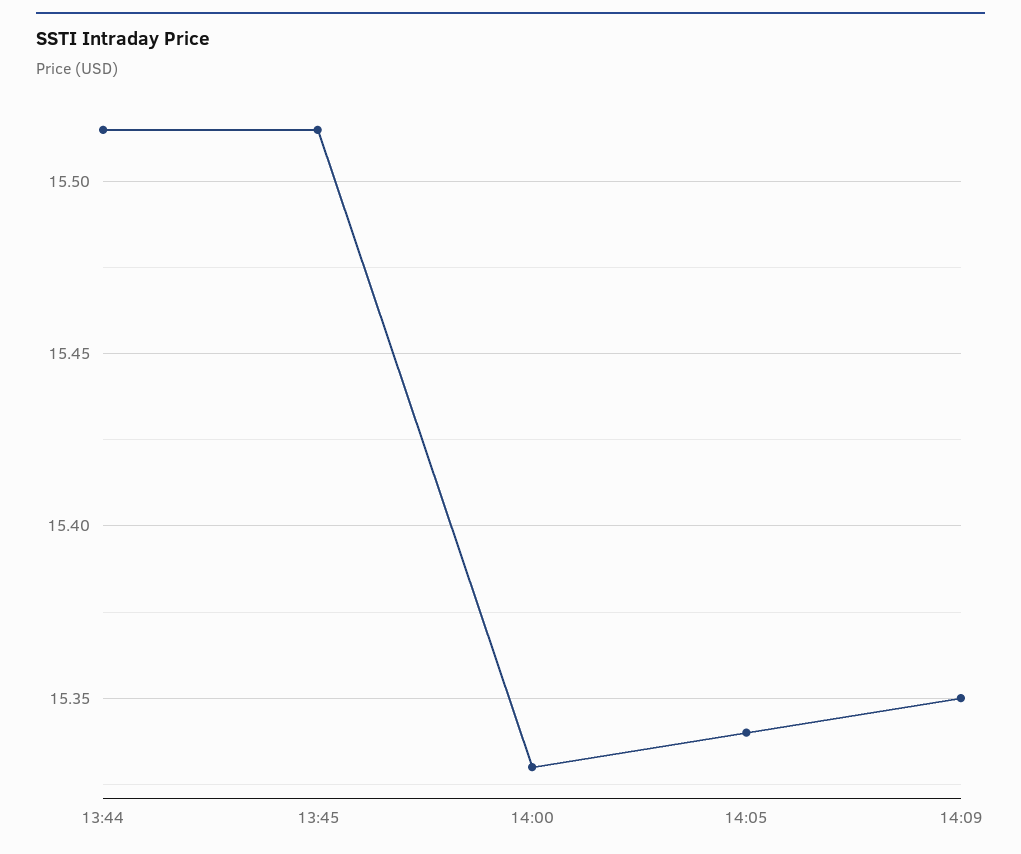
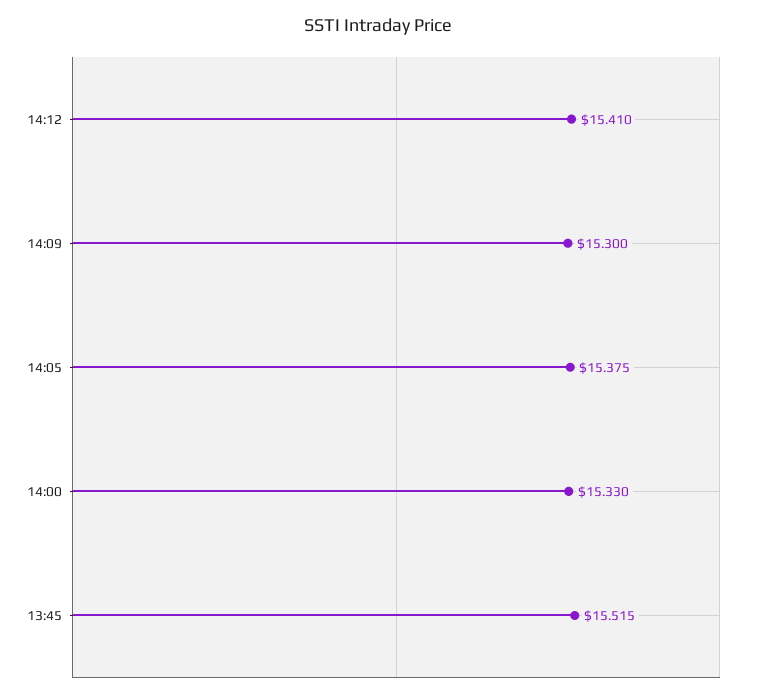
13:44: 15.515 -> none
14:05: 15.34 -> 15.375
14:09: 15.35 -> 15.3
14:12: none -> 15.41

